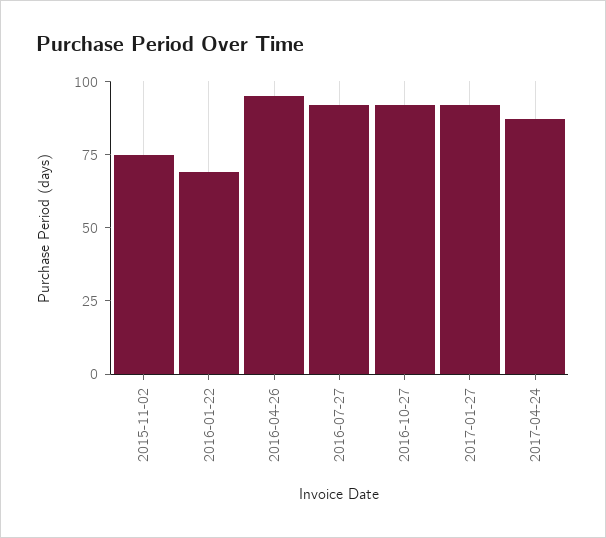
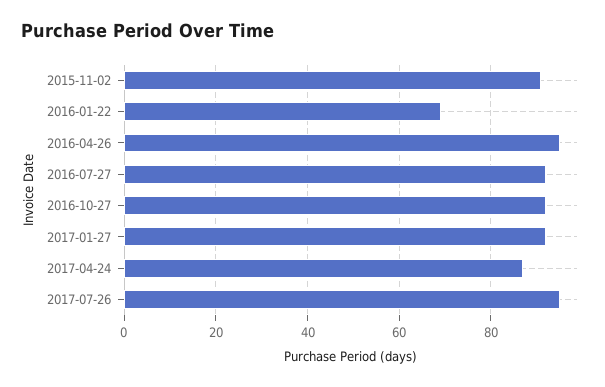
2015-11-02: 75 -> 90
2017-07-26: none -> 95

